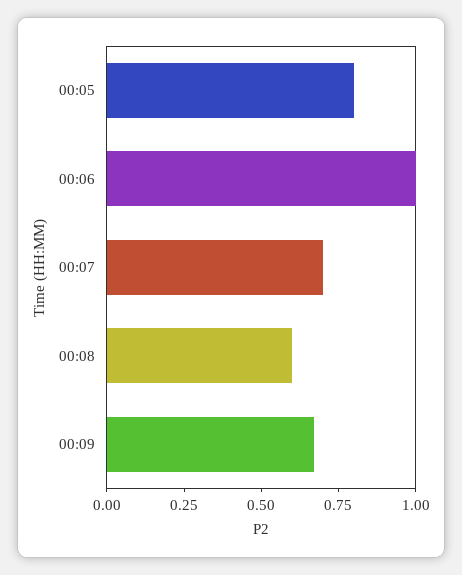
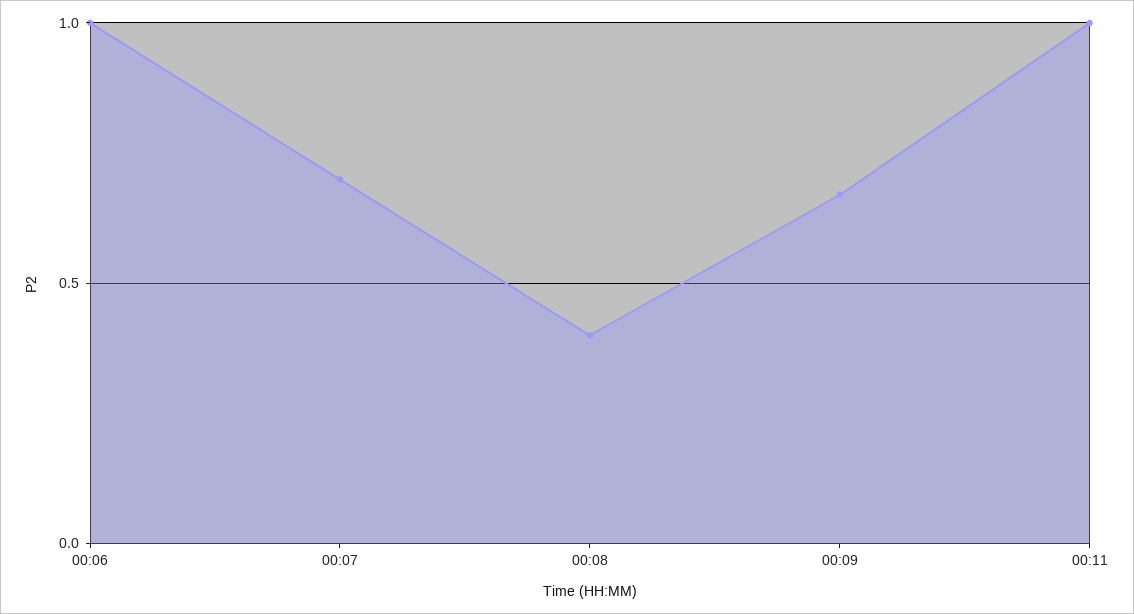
00:05: 0.8 -> none
00:08: 0.6 -> 0.4
00:11: none -> 1

